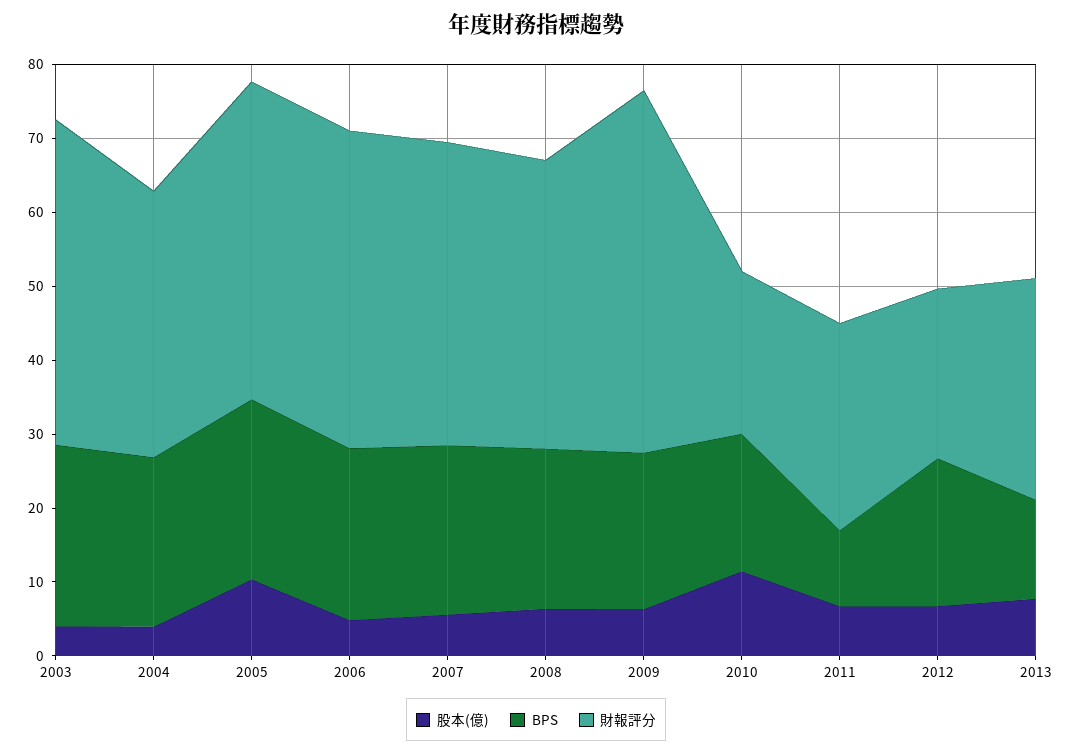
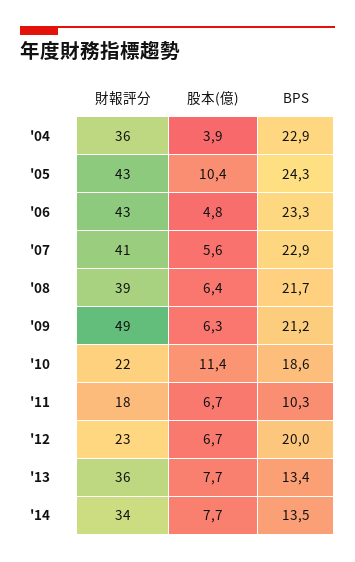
股本(億), 2003: 4 -> none
BPS, 2003: 24 -> none
財報評分, 2003: 44 -> none
財報評分, 2011: 28 -> 18
財報評分, 2013: 30 -> 36
財報評分, '14: none -> 34
股本(億), '14: none -> 7.7
BPS, '14: none -> 13.5

